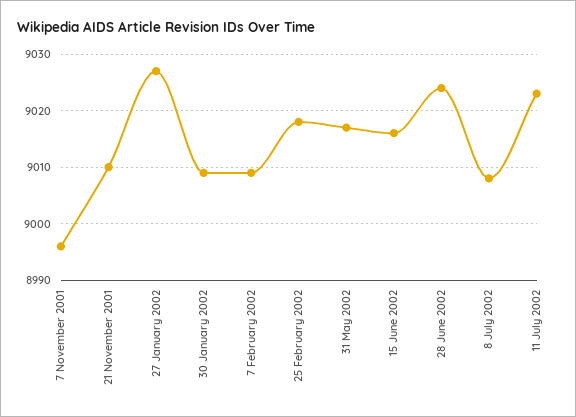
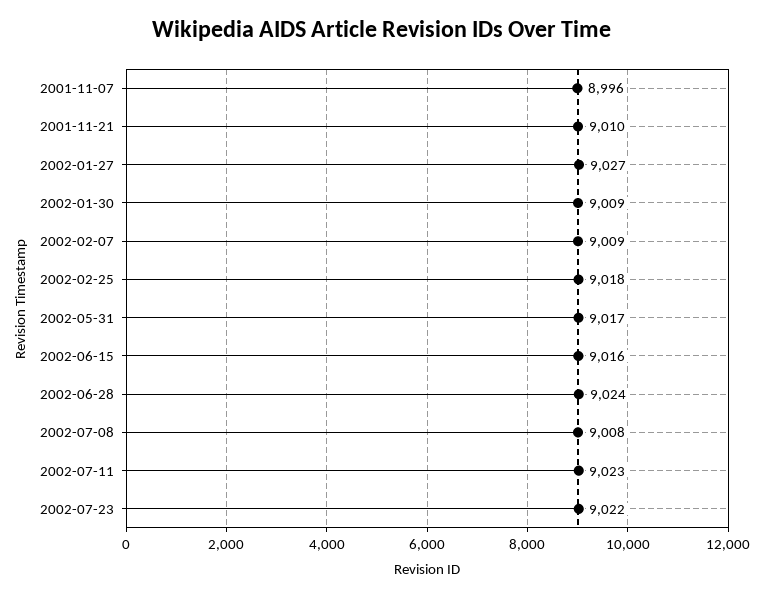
2002-07-23: none -> 9022

